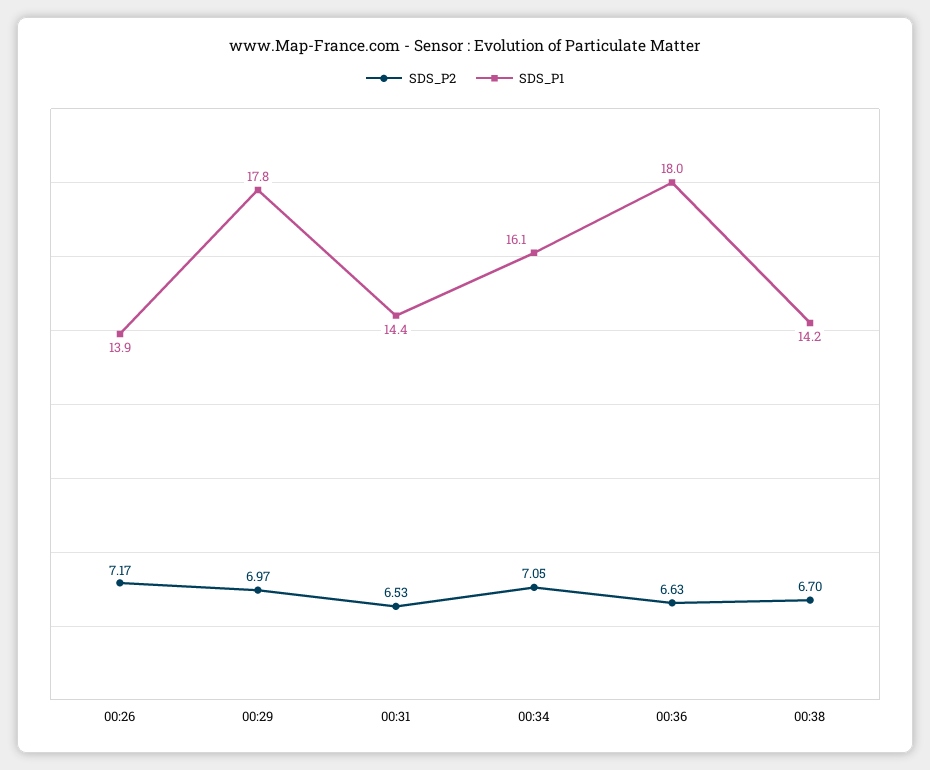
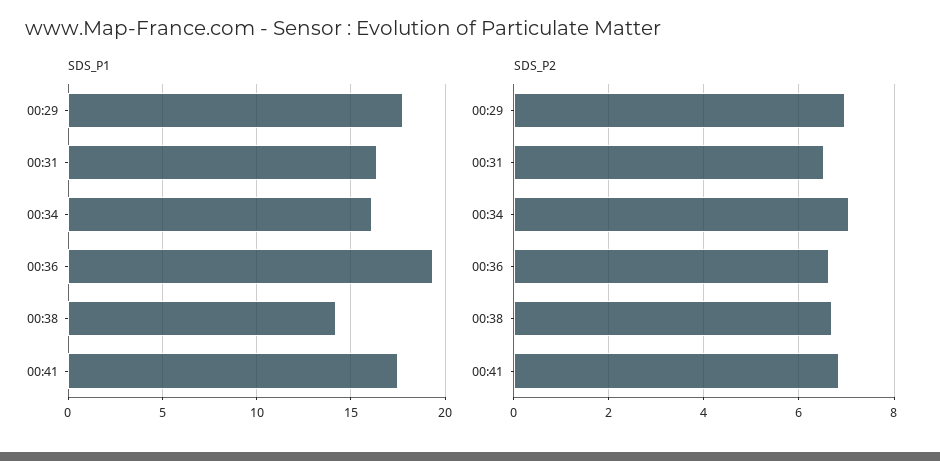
SDS_P2, 00:26: 7.17 -> none
SDS_P1, 00:26: 13.9 -> none
SDS_P1, 00:31: 14.4 -> 16.5
SDS_P1, 00:36: 18 -> 19.5
SDS_P1, 00:41: none -> 17.5
SDS_P2, 00:41: none -> 6.8

